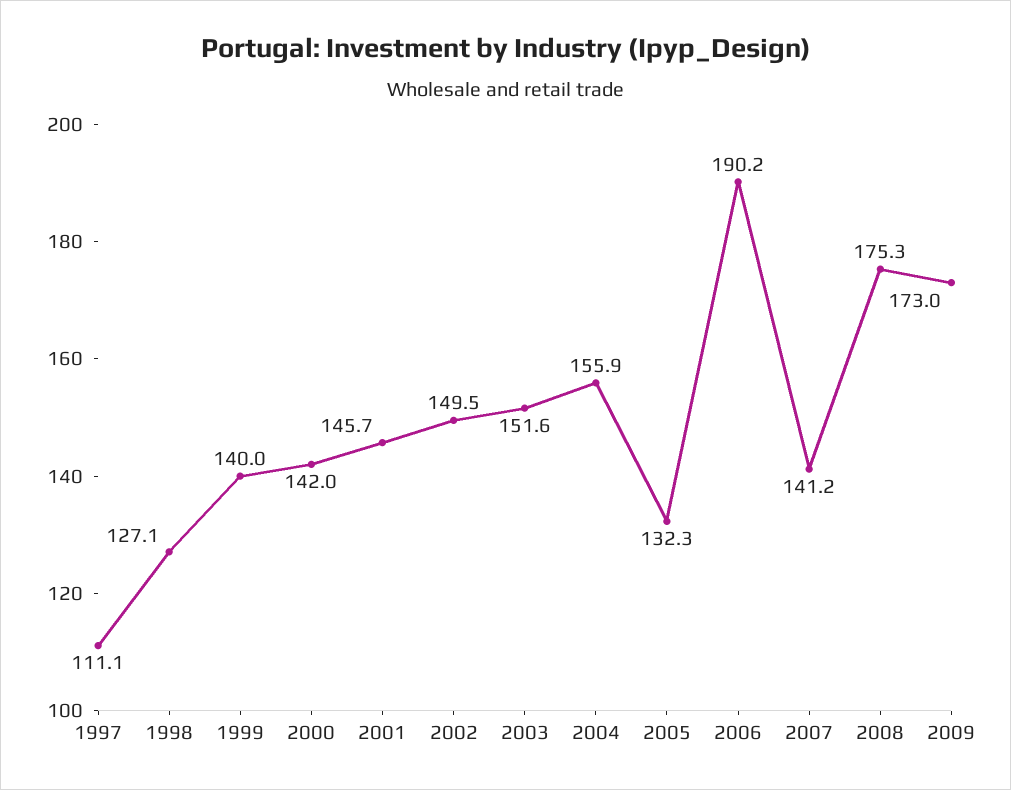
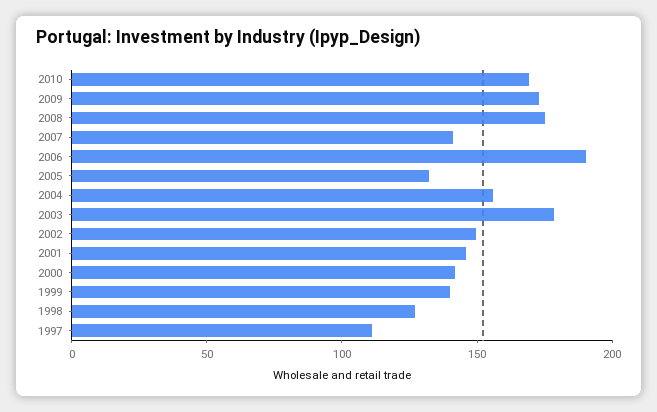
2003: 151.6 -> 180
2010: none -> 170

